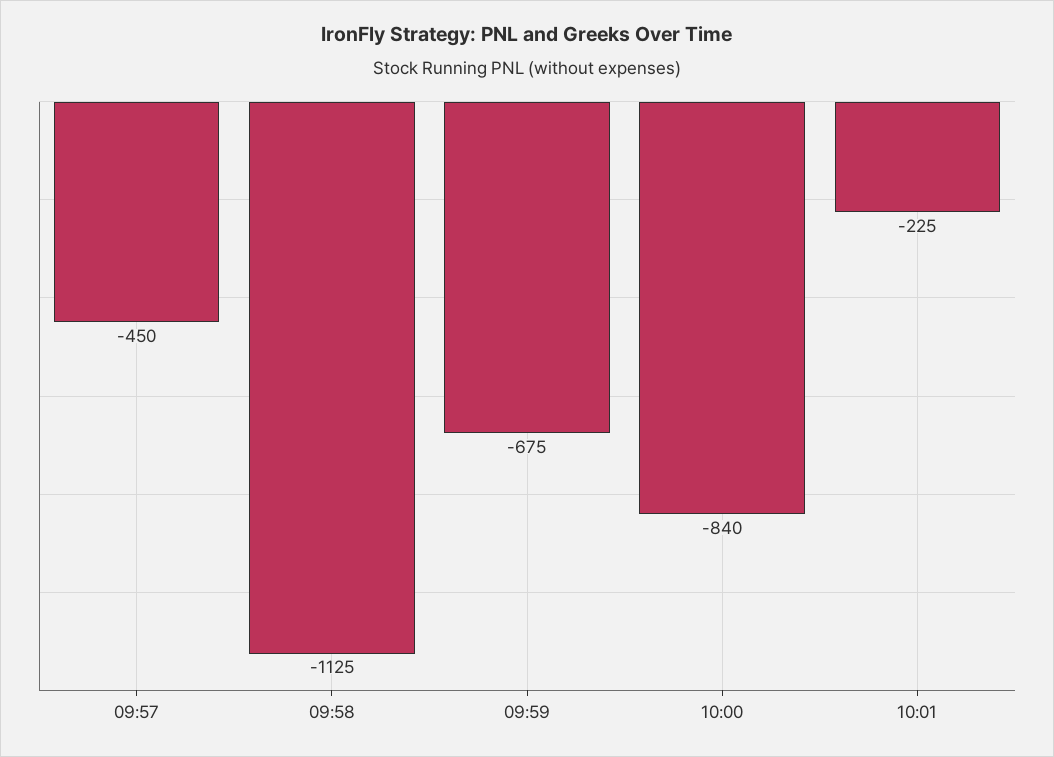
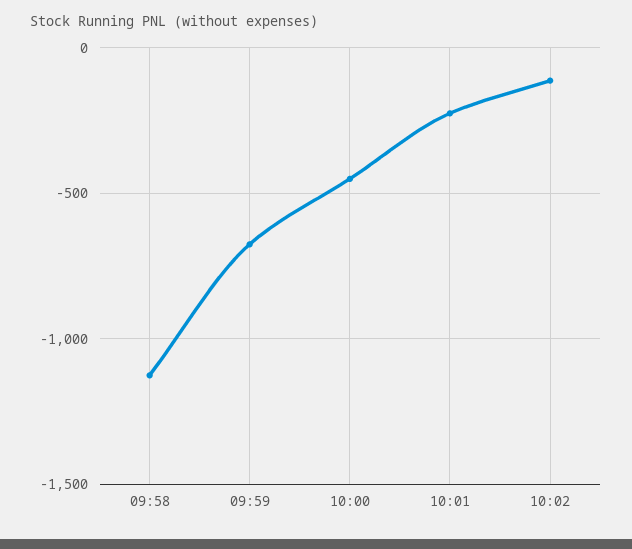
09:57: -450 -> none
10:00: -840 -> -450
10:02: none -> -100

